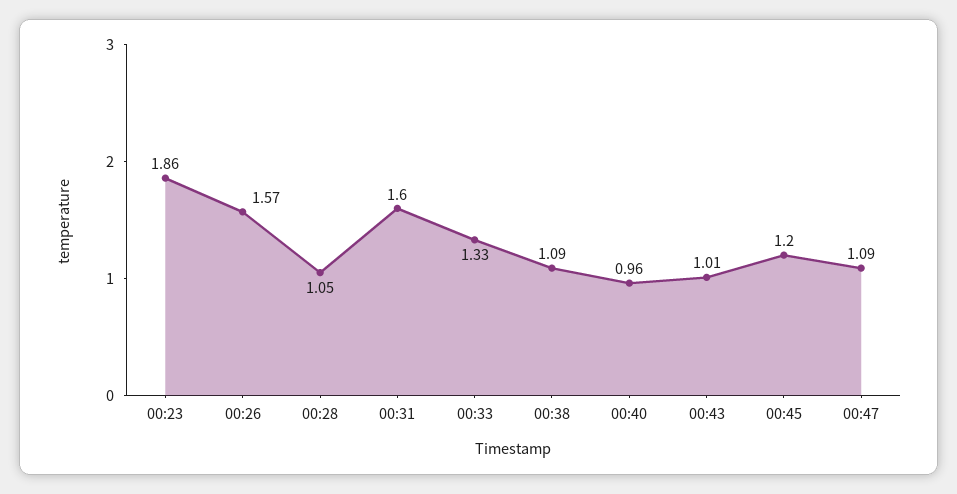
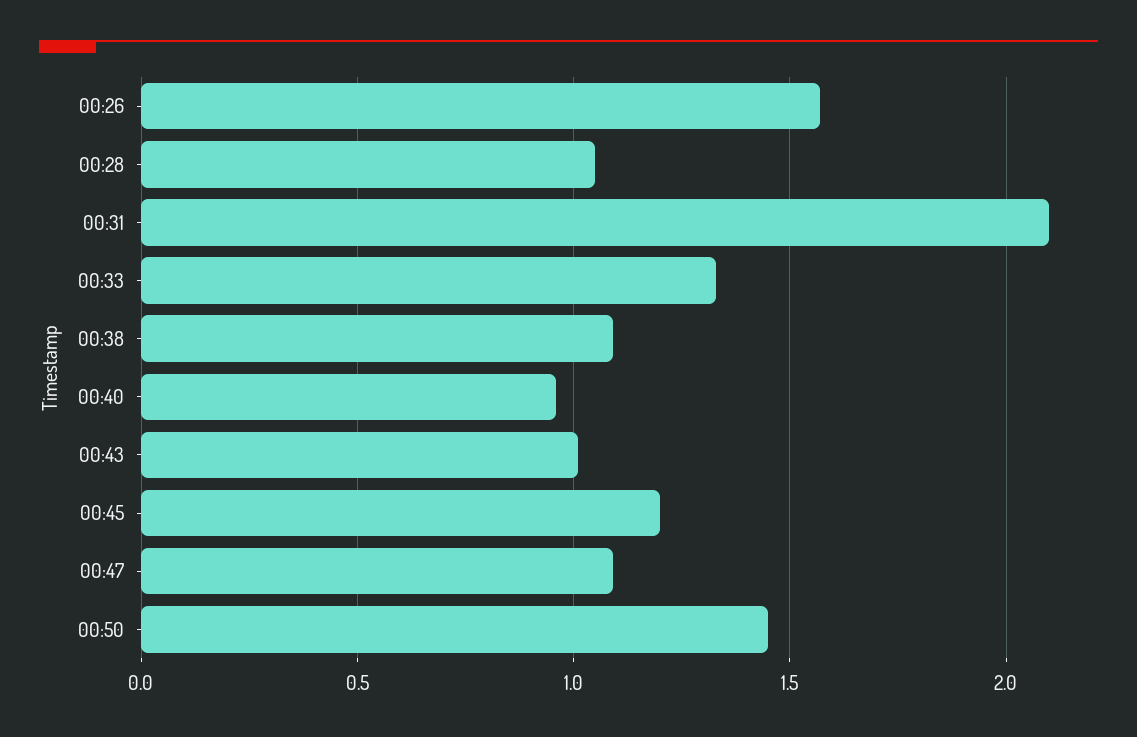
00:23: 1.86 -> none
00:31: 1.6 -> 2.1
00:50: none -> 1.45

